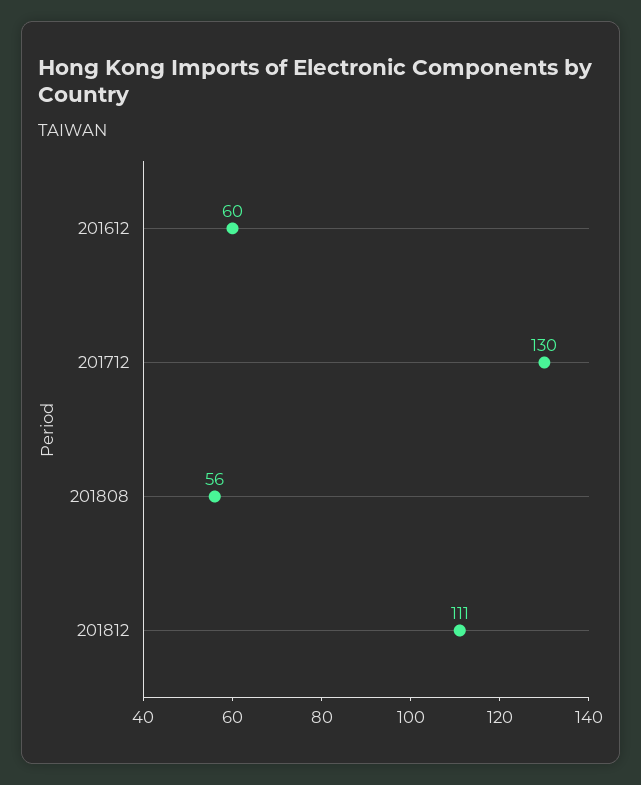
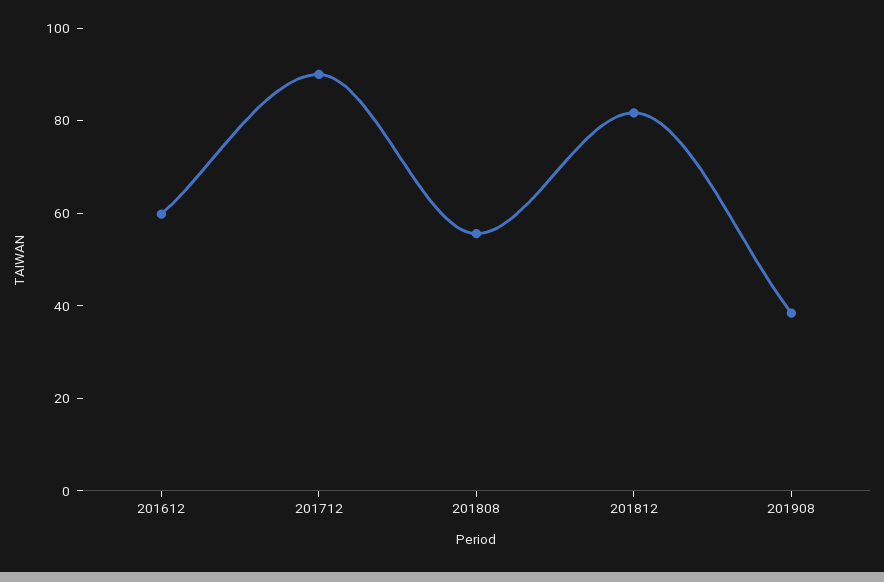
201712: 130 -> 90
201812: 111 -> 80
201908: none -> 40

